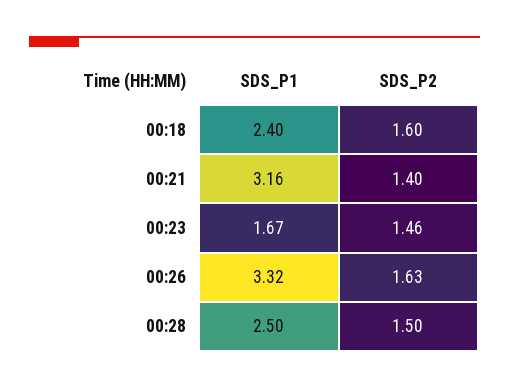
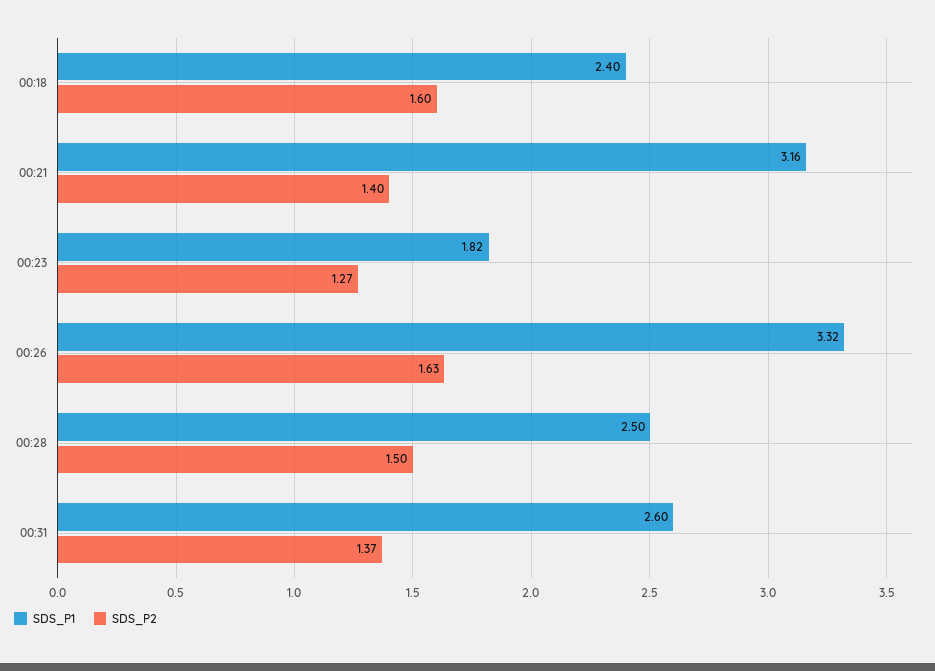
SDS_P1, 00:23: 1.67 -> 1.82
SDS_P2, 00:23: 1.46 -> 1.27
SDS_P1, 00:31: none -> 2.6
SDS_P2, 00:31: none -> 1.37

